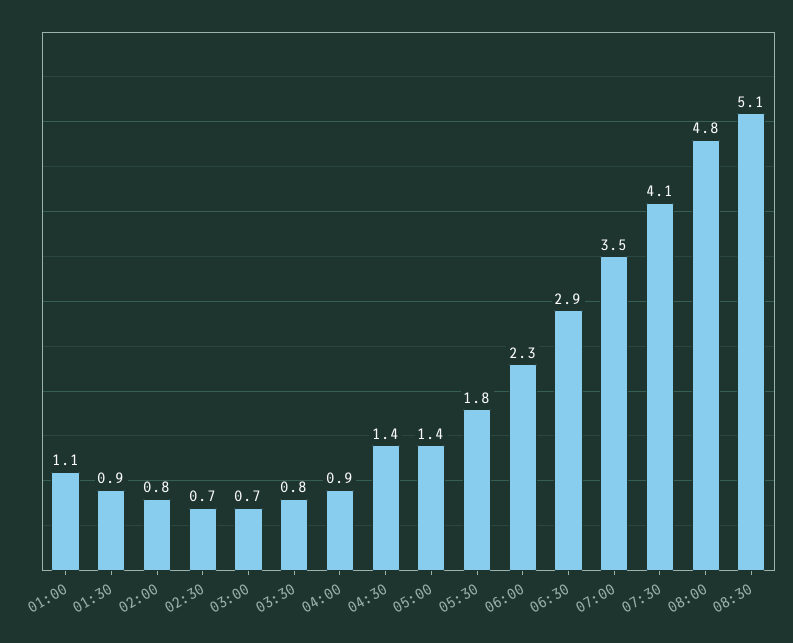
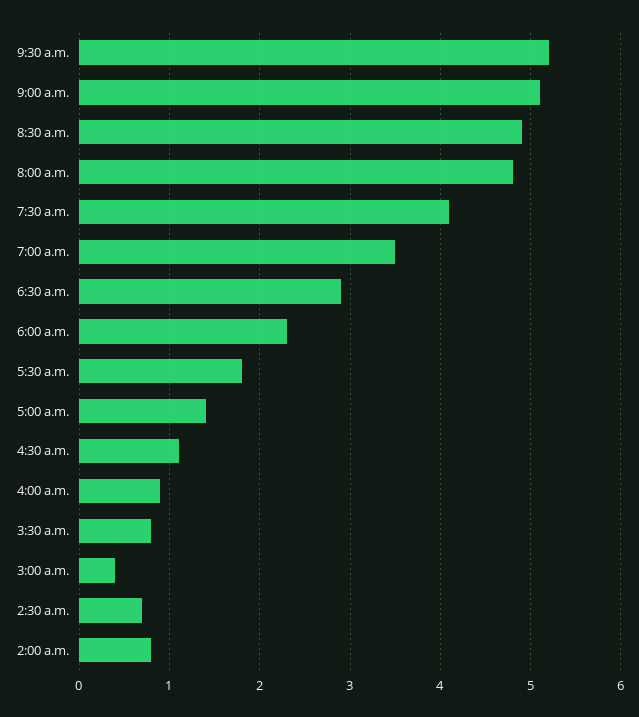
01:00: 1.1 -> none
01:30: 0.9 -> none
03:00: 0.7 -> 0.4
04:30: 1.4 -> 1.1
08:30: 5.1 -> 4.9
9:30 a.m.: none -> 5.2
9:00 a.m.: none -> 5.1

